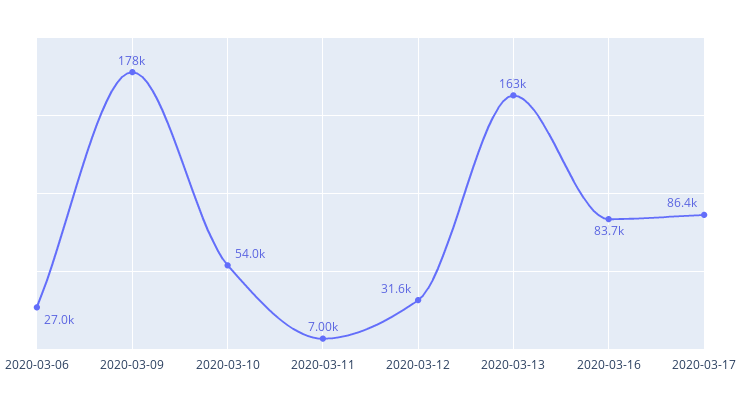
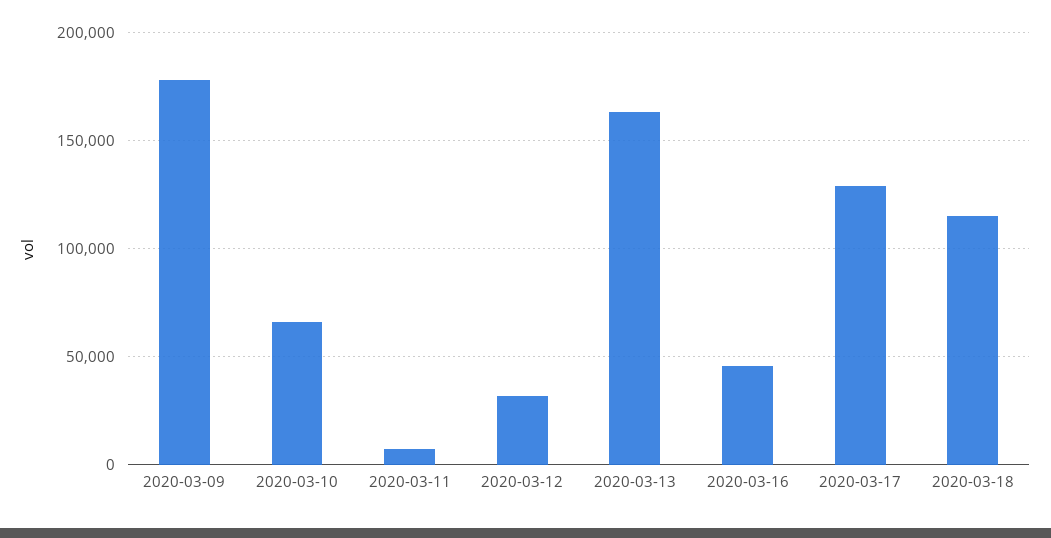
2020-03-06: 27000 -> none
2020-03-10: 54000 -> 65000
2020-03-16: 83700 -> 45000
2020-03-17: 86400 -> 130000
2020-03-18: none -> 115000

